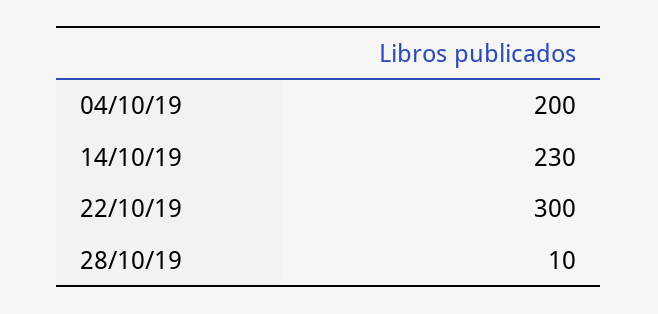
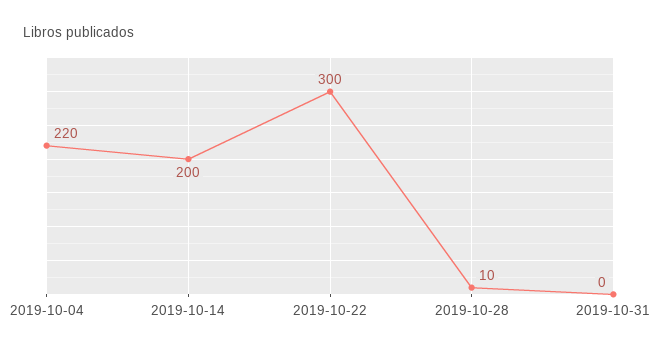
04/10/19: 200 -> 220
14/10/19: 230 -> 200
2019-10-31: none -> 0

